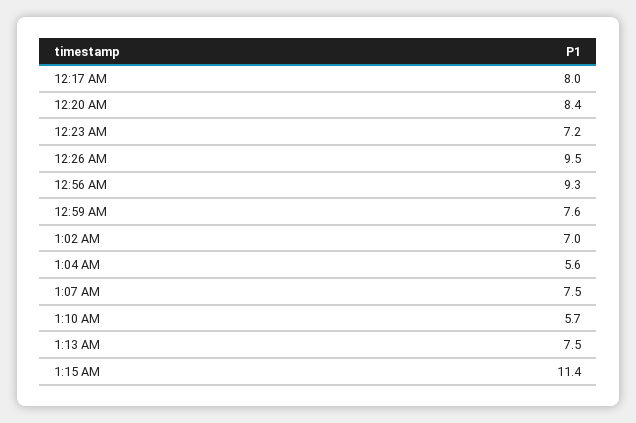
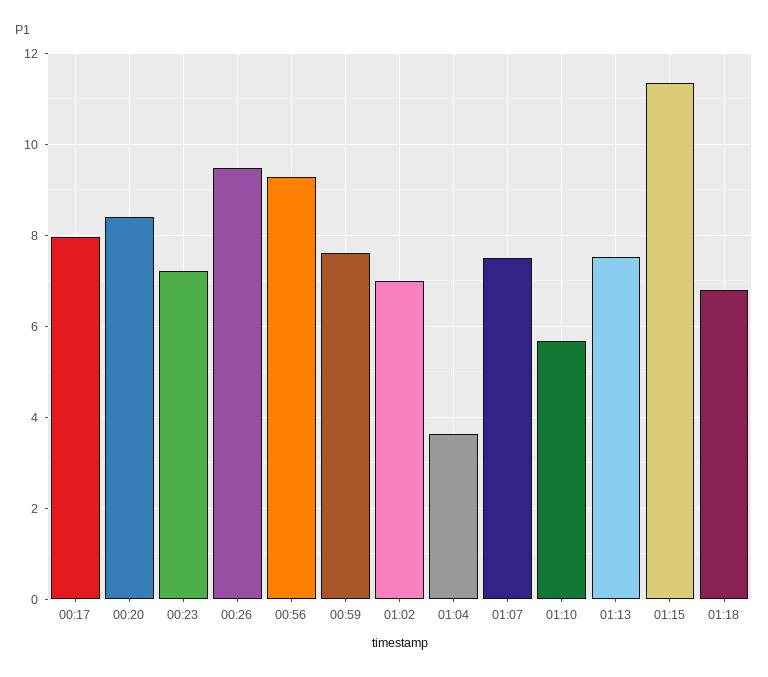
1:04 AM: 5.6 -> 3.6
01:18: none -> 6.8

